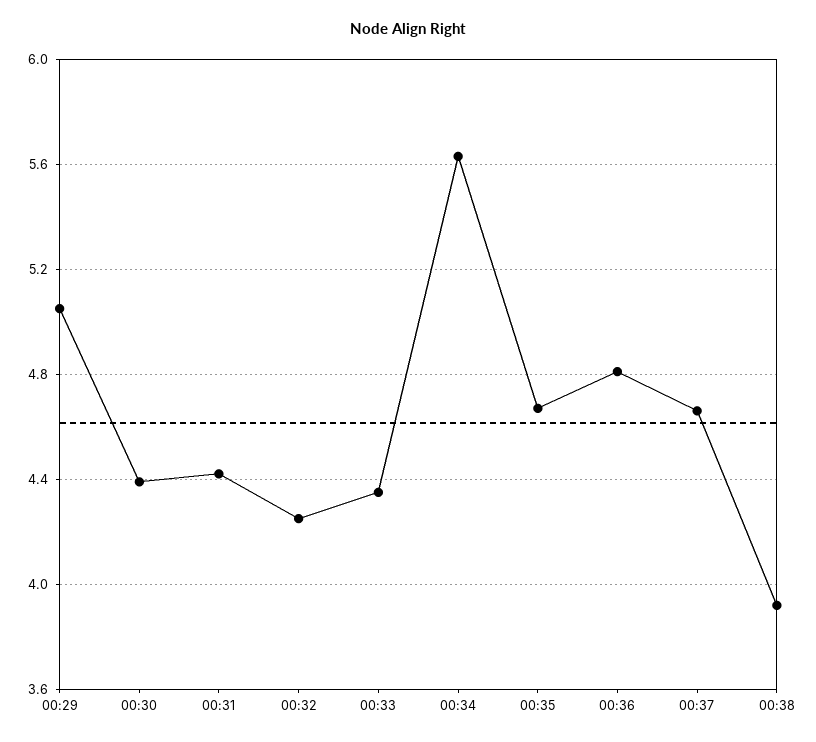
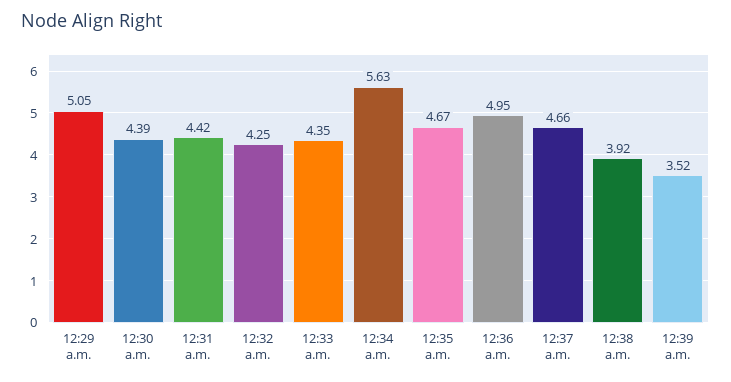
00:36: 4.8 -> 4.95
12:39 a.m.: none -> 3.52

